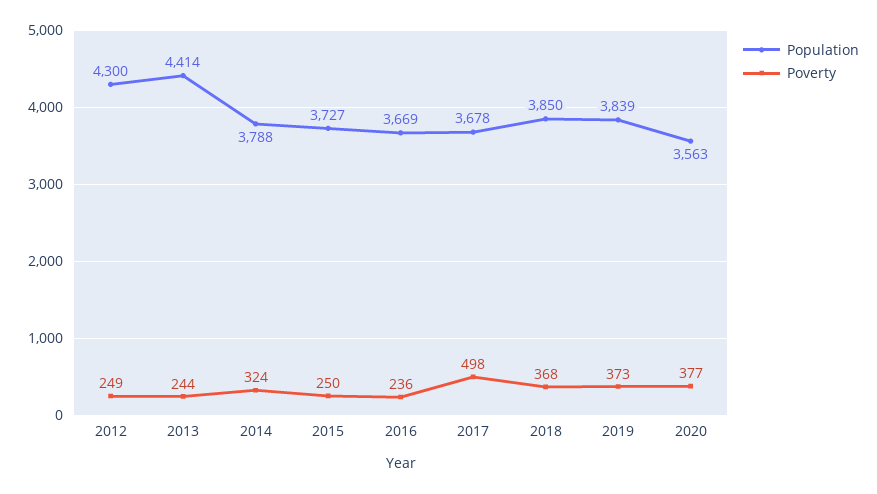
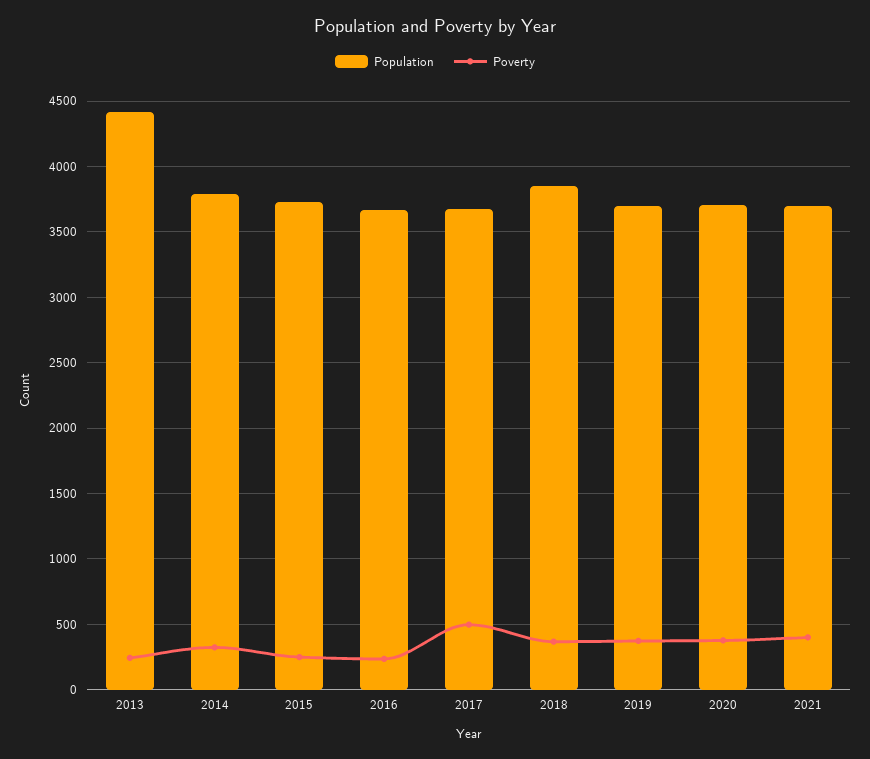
Population, 2012: 4300 -> none
Poverty, 2012: 249 -> none
Population, 2019: 3839 -> 3700
Population, 2020: 3563 -> 3700
Population, 2021: none -> 3700
Poverty, 2021: none -> 400

